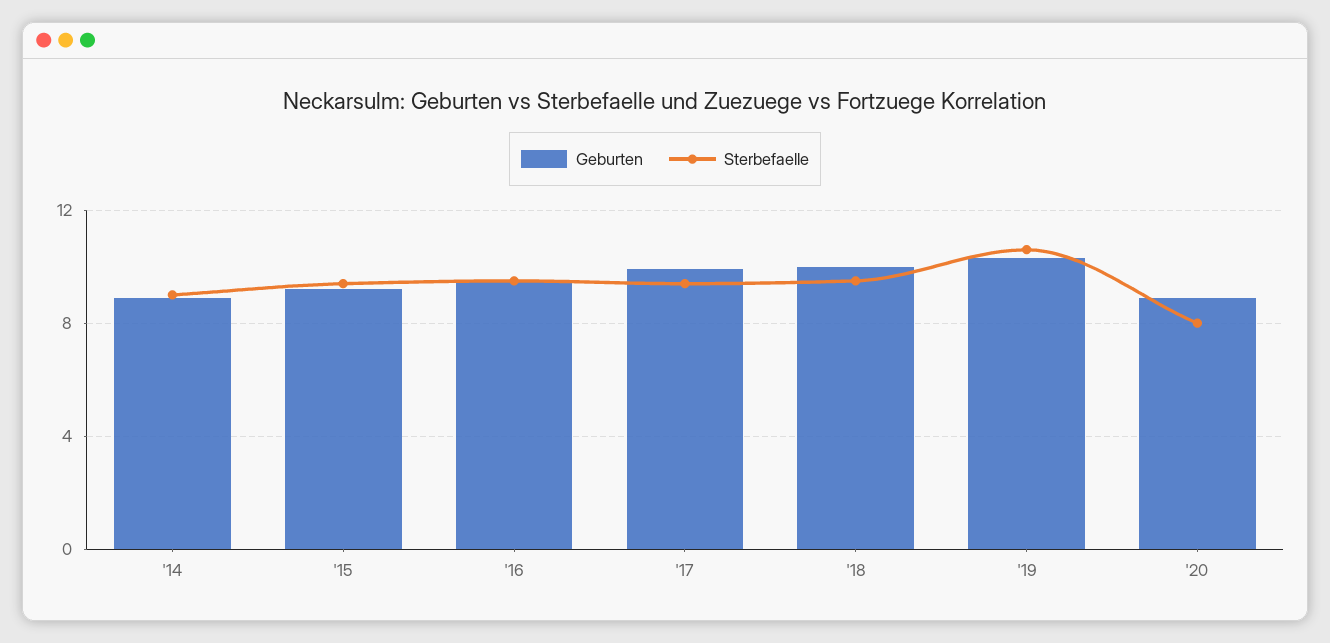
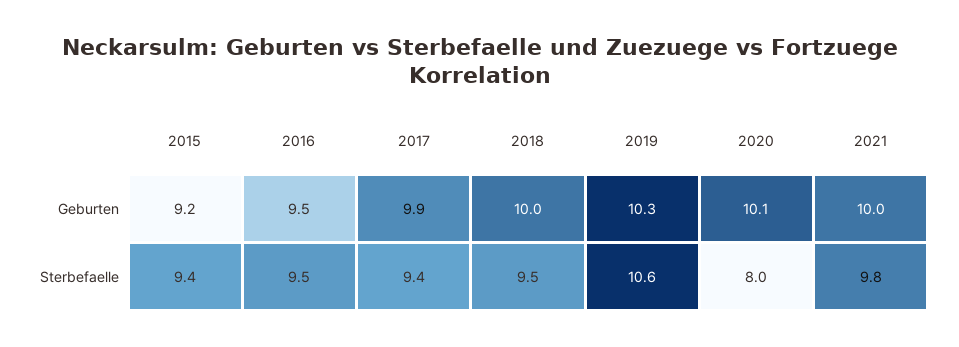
Geburten, '14: 9 -> none
Sterbefaelle, '14: 9 -> none
Geburten, '20: 9 -> 10.1
Geburten, 2021: none -> 10
Sterbefaelle, 2021: none -> 9.8

